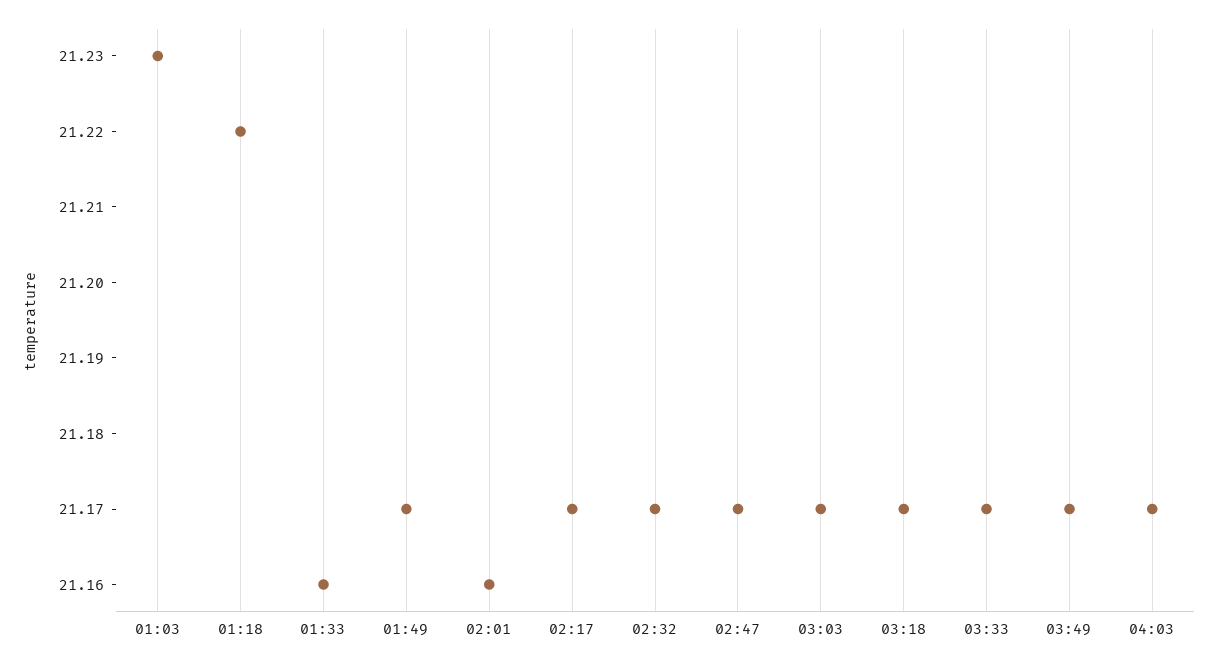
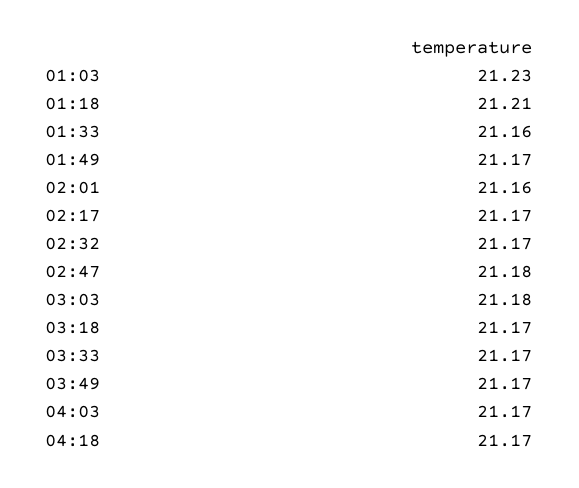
01:18: 21.22 -> 21.21
02:47: 21.17 -> 21.18
03:03: 21.17 -> 21.18
04:18: none -> 21.17

